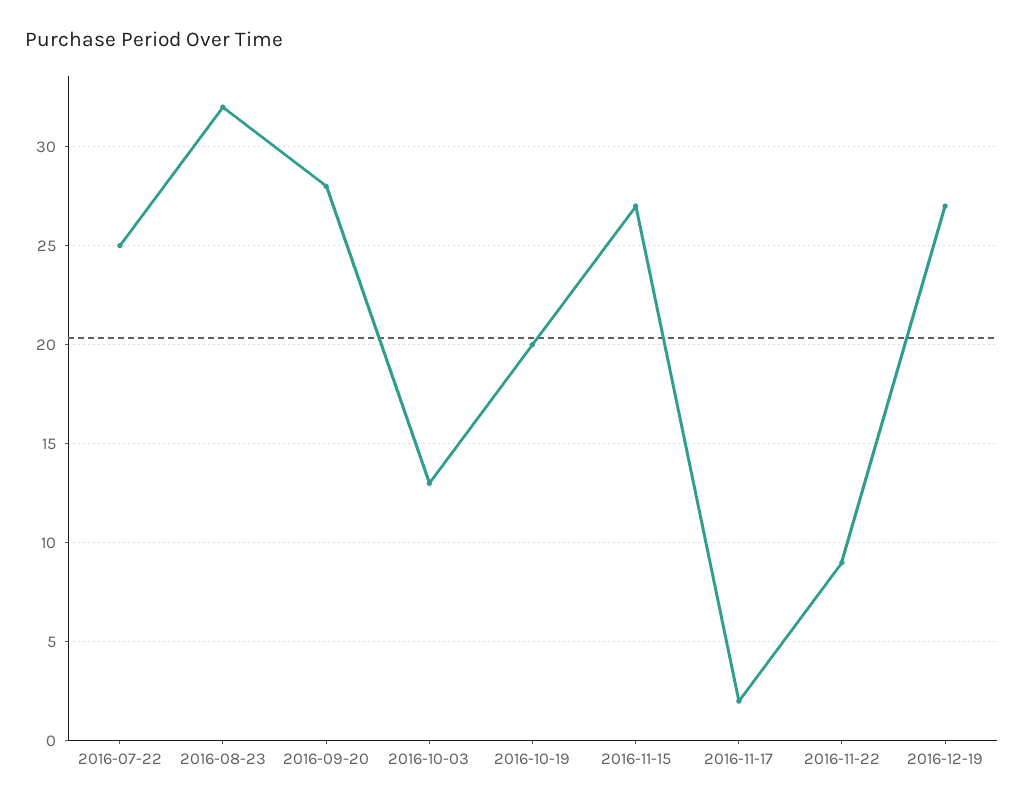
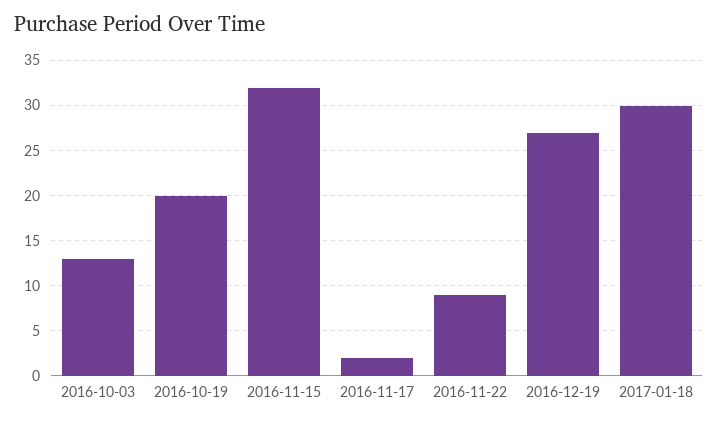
2016-07-22: 25 -> none
2016-08-23: 32 -> none
2016-09-20: 28 -> none
2016-11-15: 27 -> 32
2017-01-18: none -> 30

